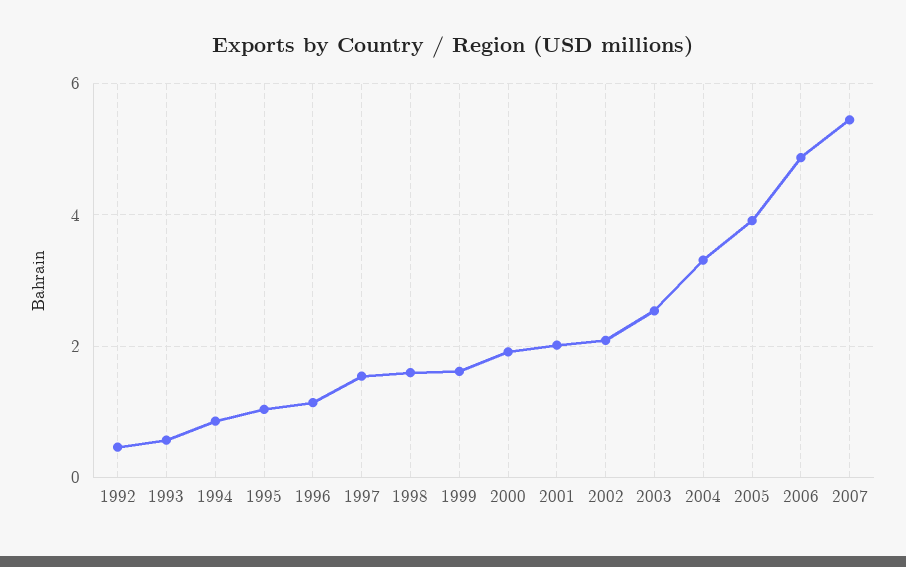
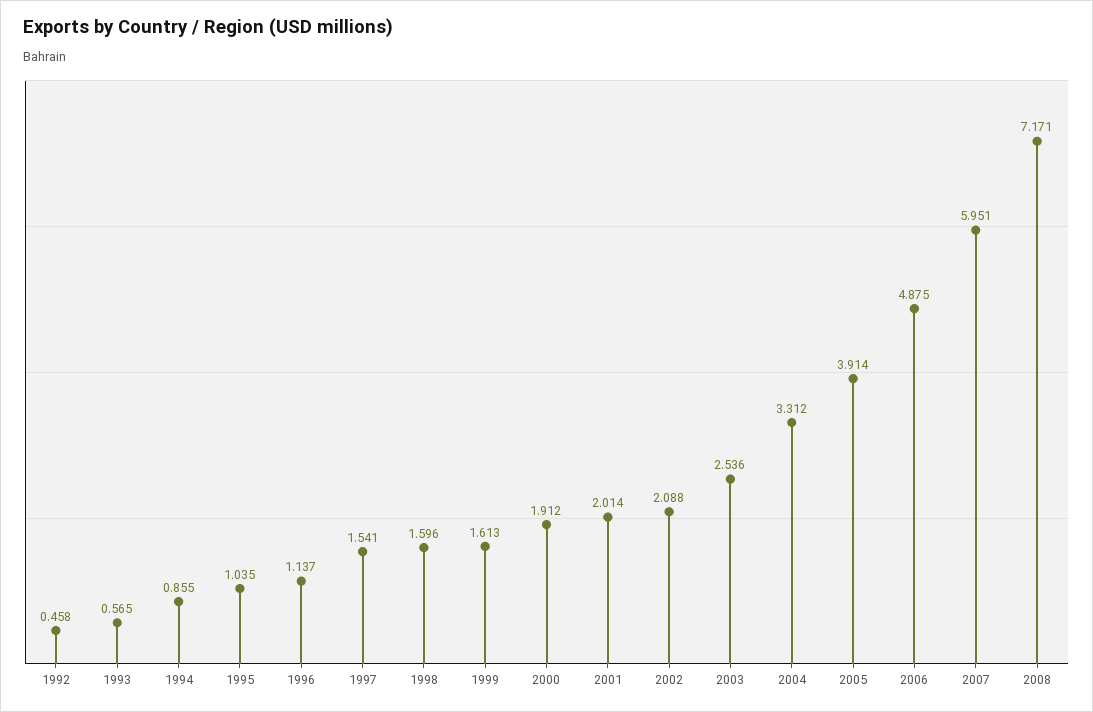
2007: 5.4 -> 5.951
2008: none -> 7.171

